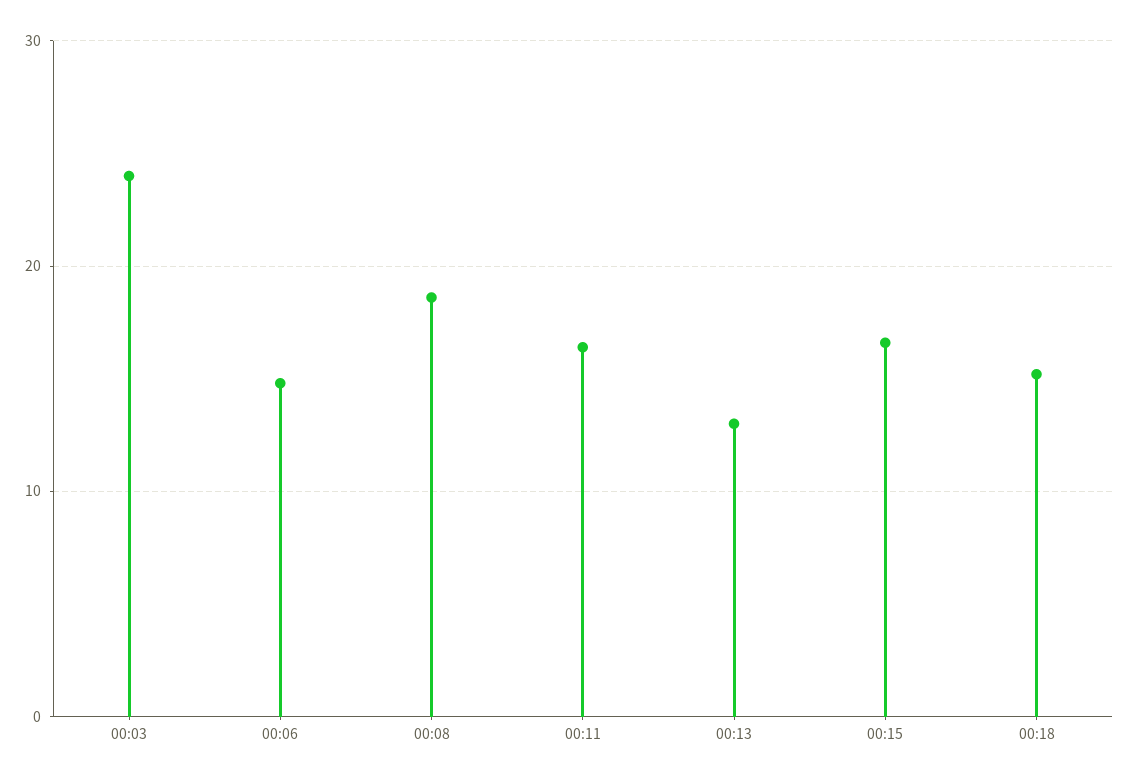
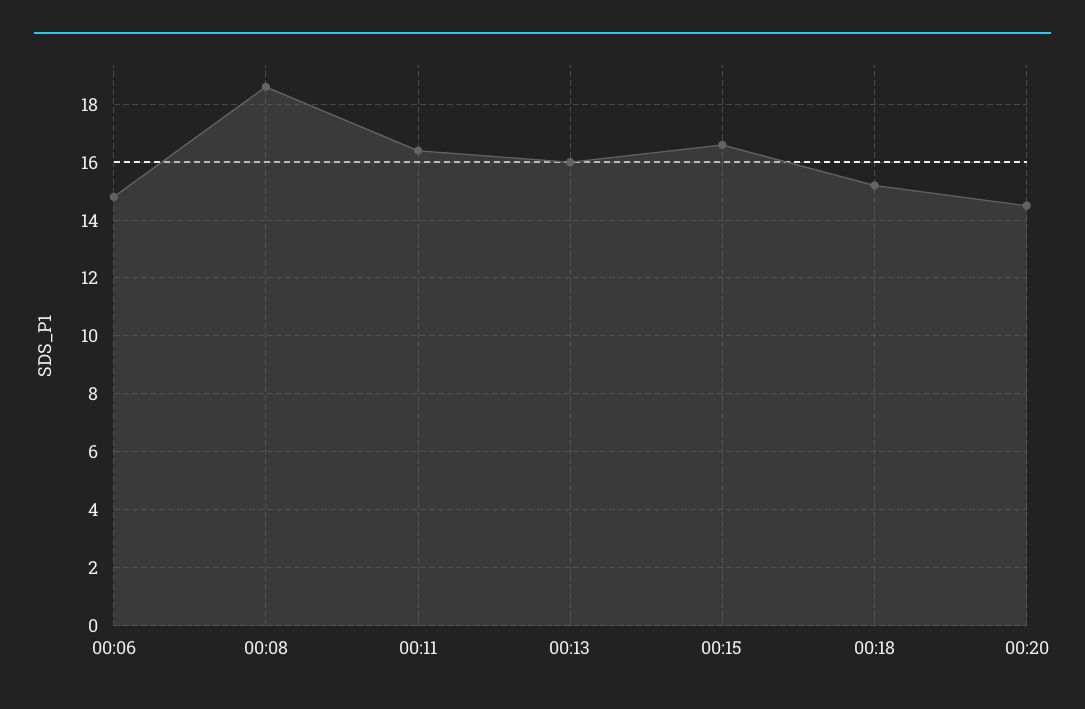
00:03: 24 -> none
00:13: 13 -> 16
00:20: none -> 14.5

